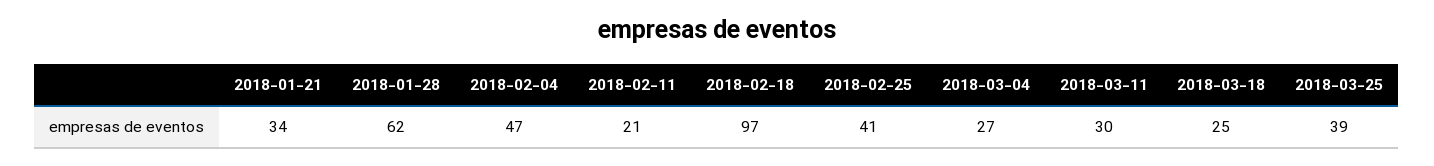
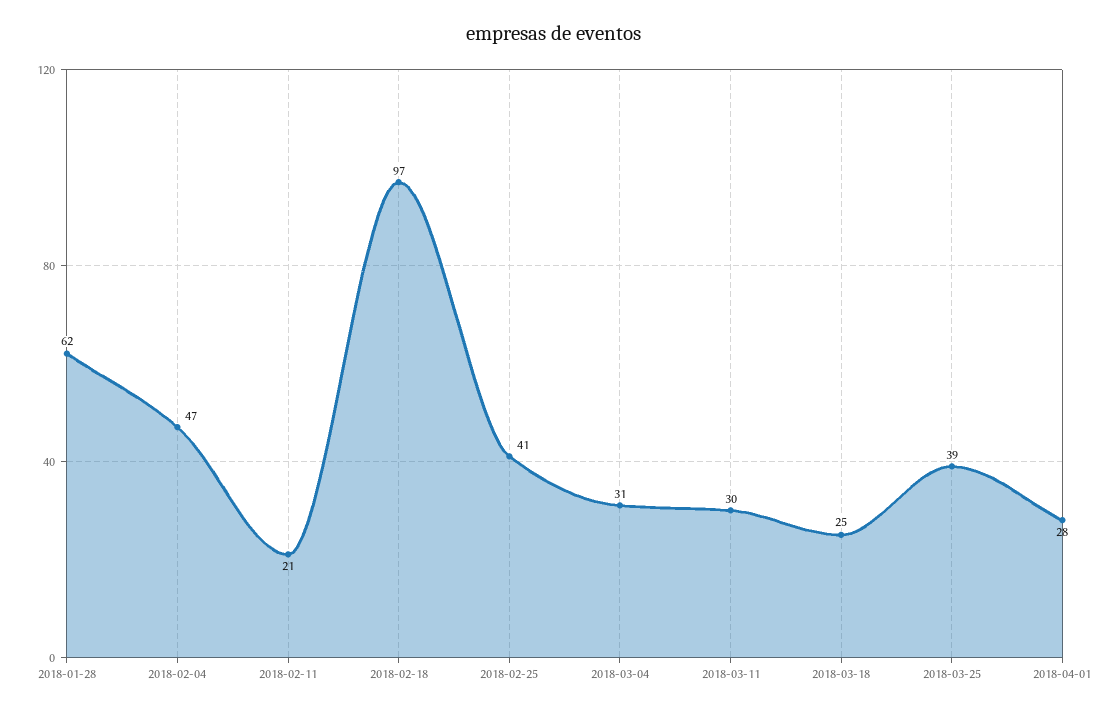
2018-01-21: 34 -> none
2018-03-04: 27 -> 31
2018-04-01: none -> 28

